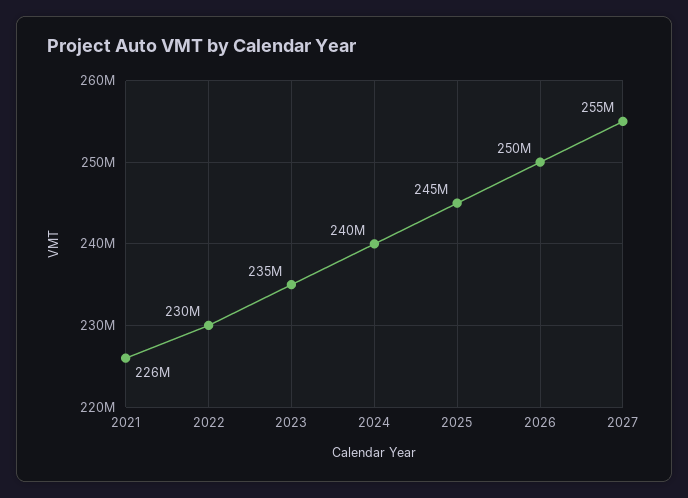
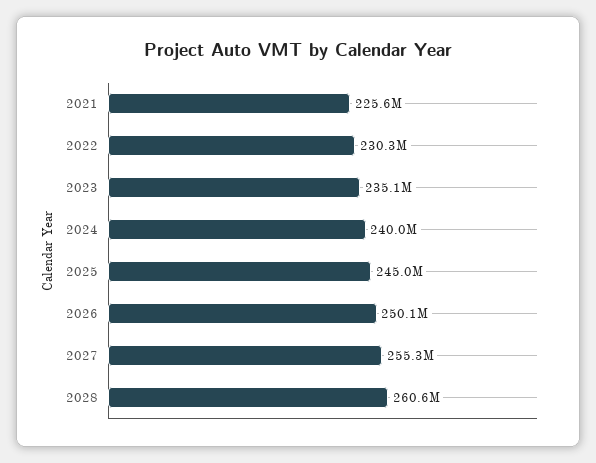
2028: none -> 260600000

